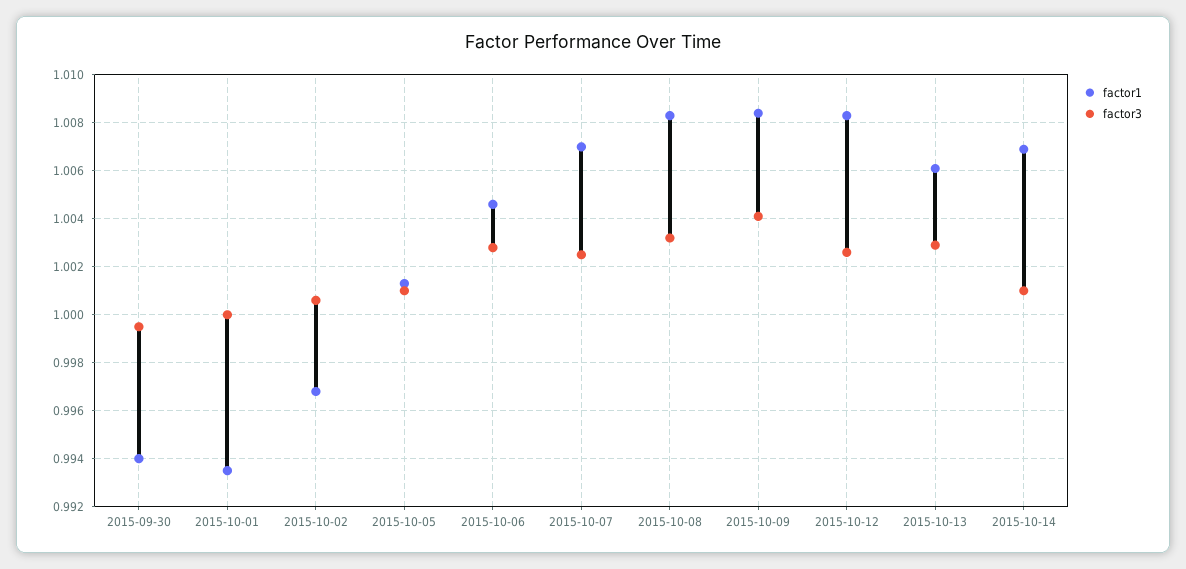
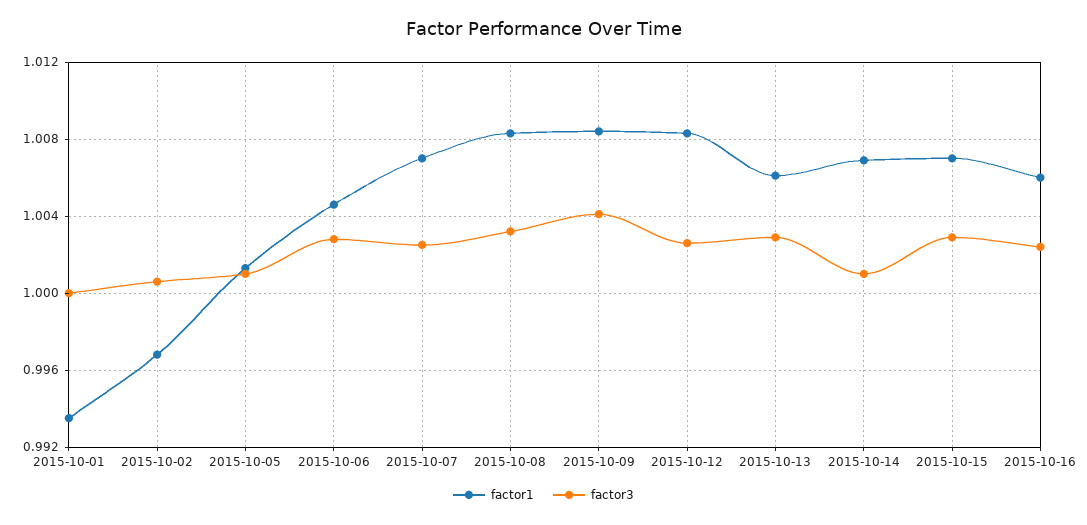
factor1, 2015-09-30: 0.994 -> none
factor3, 2015-09-30: 0.9995 -> none
factor1, 2015-10-15: none -> 1.007
factor3, 2015-10-15: none -> 1.003
factor1, 2015-10-16: none -> 1.006
factor3, 2015-10-16: none -> 1.0025

